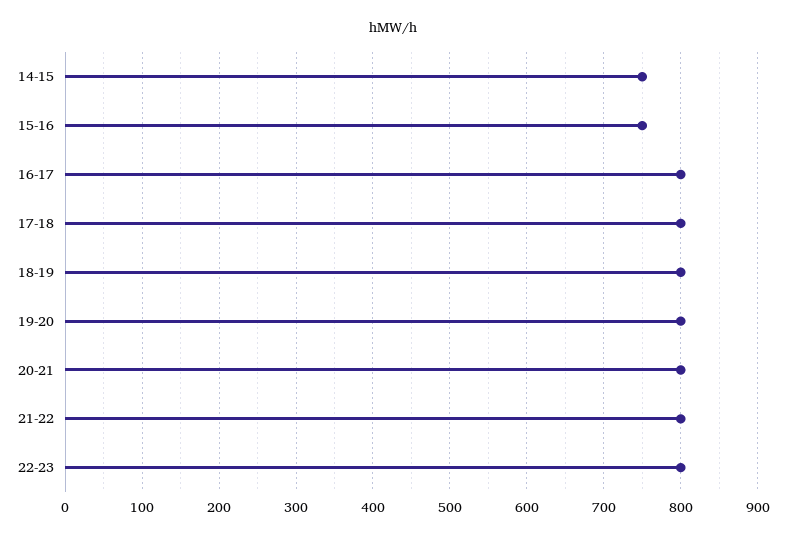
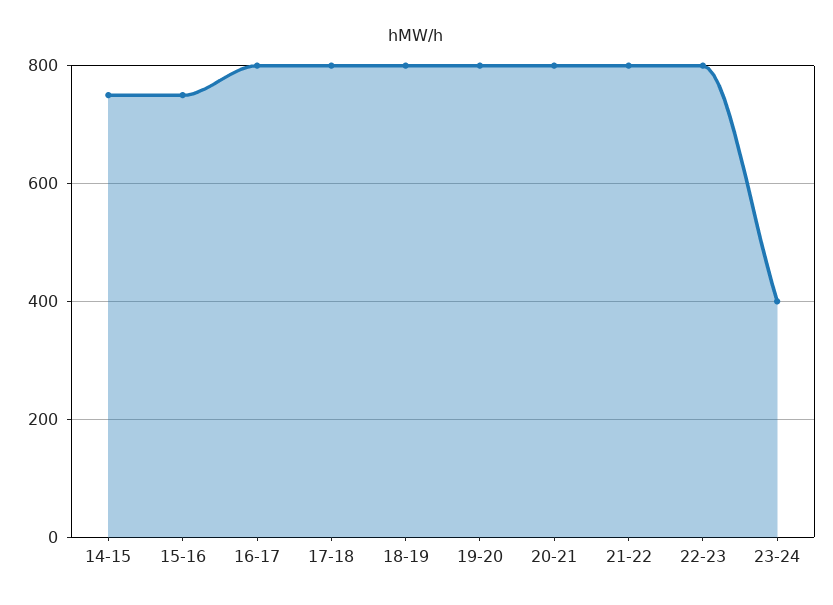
23-24: none -> 400

